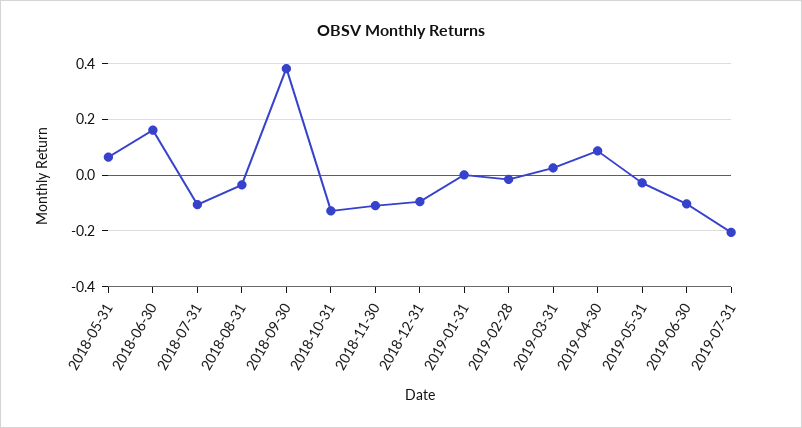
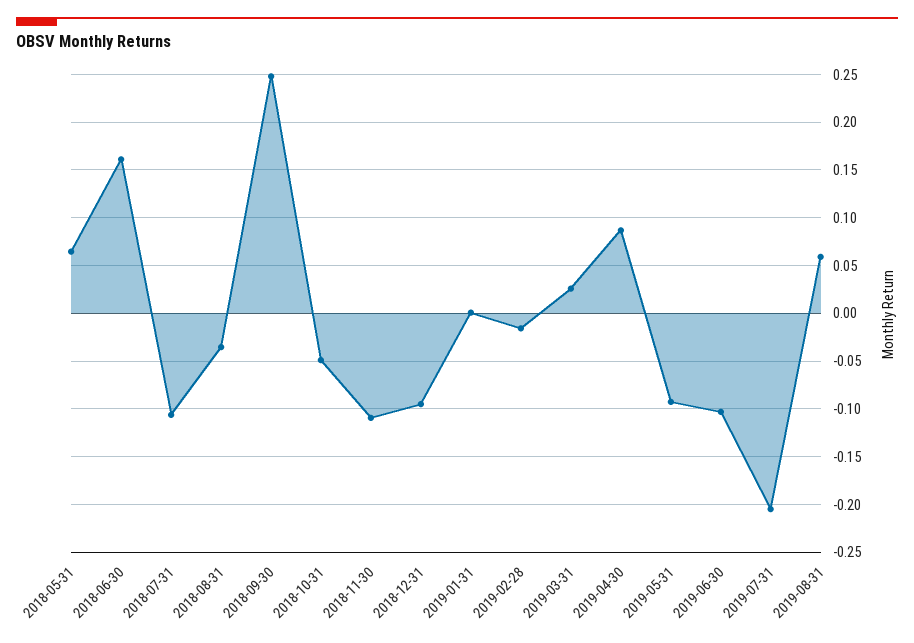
2018-09-30: 0.375 -> 0.25
2018-10-31: -0.125 -> -0.05
2019-05-31: -0.025 -> -0.09
2019-08-31: none -> 0.06

